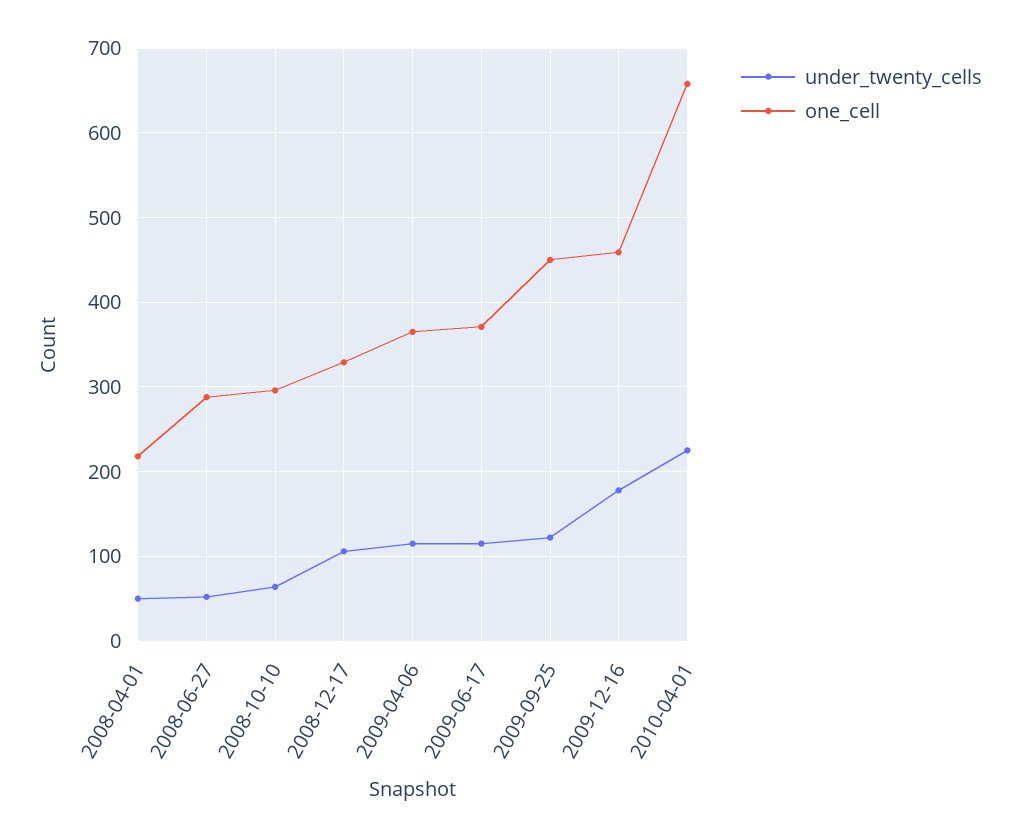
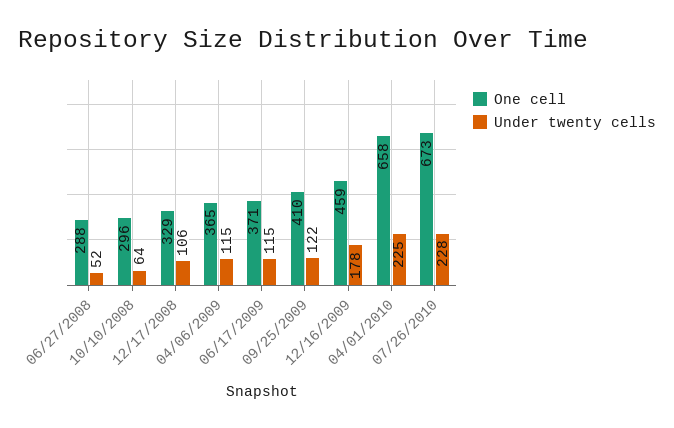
under_twenty_cells, 2008-04-01: 50 -> none
one_cell, 2008-04-01: 220 -> none
one_cell, 2009-09-25: 450 -> 410
one_cell, 07/26/2010: none -> 673
under_twenty_cells, 07/26/2010: none -> 228

